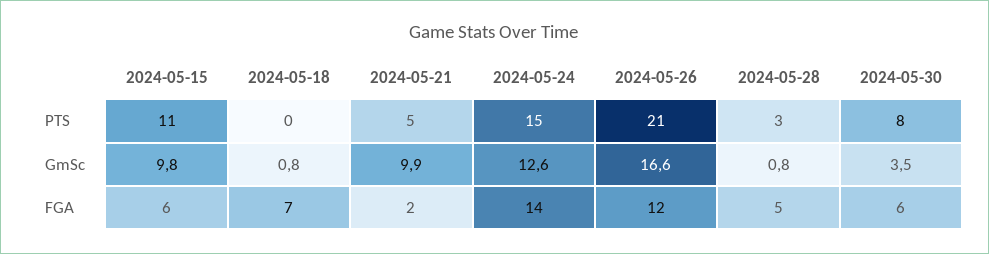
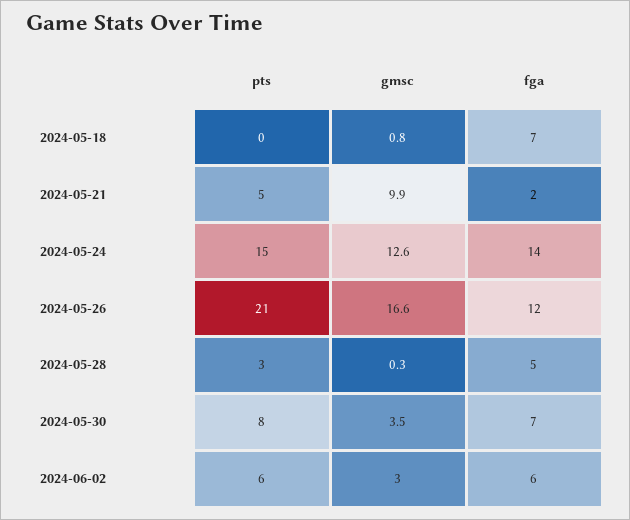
2024-05-15, PTS: 11 -> none
2024-05-15, GmSc: 9.8 -> none
2024-05-28, GmSc: 0.8 -> 0.3
2024-05-15, FGA: 6 -> none
2024-05-30, FGA: 6 -> 7
2024-06-02, PTS: none -> 6
2024-06-02, GmSc: none -> 3
2024-06-02, FGA: none -> 6

